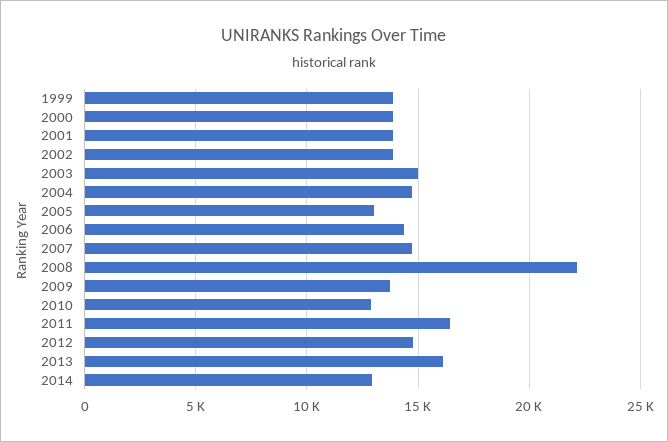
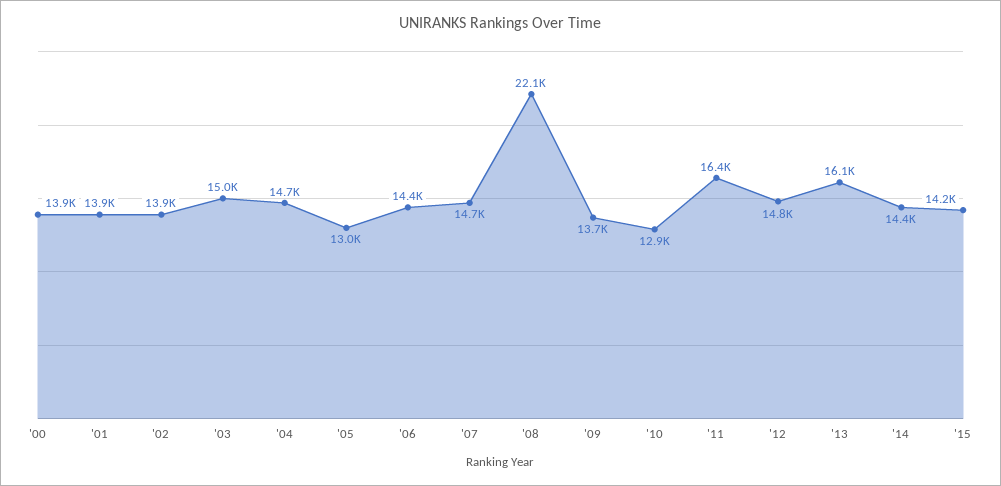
1999: 14000 -> none
2014: 13000 -> 14400
'15: none -> 14200

